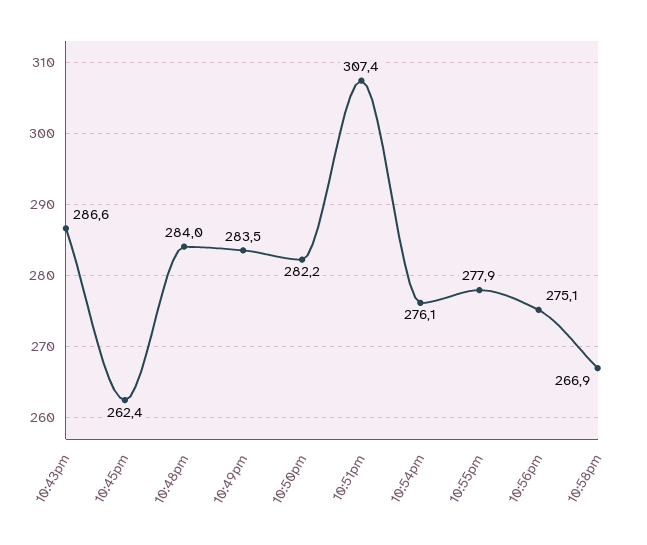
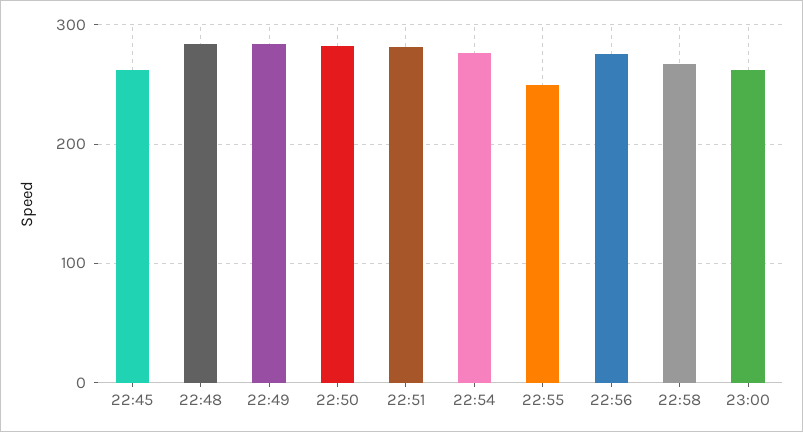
10:43pm: 286.6 -> none
10:51pm: 307.4 -> 280
10:55pm: 277.9 -> 250
23:00: none -> 260

